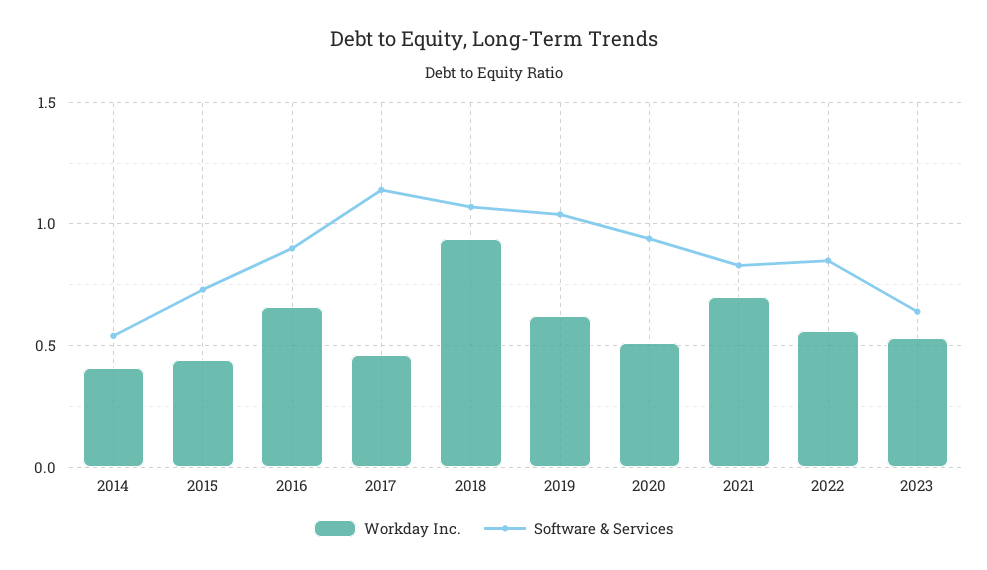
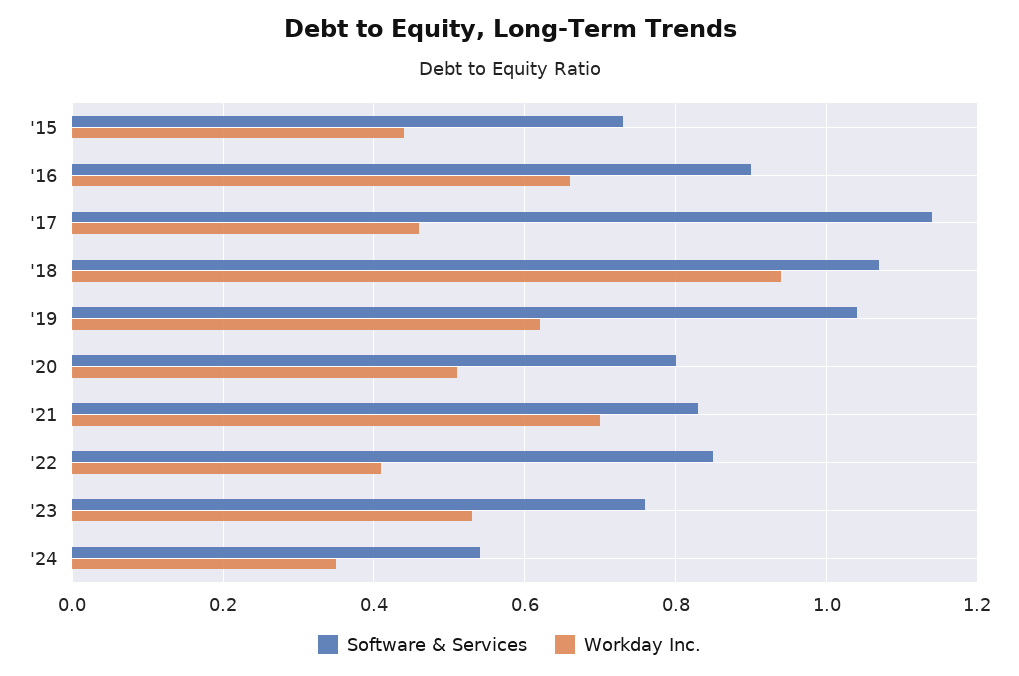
Workday Inc., 2014: 0.4 -> none
Software & Services, 2014: 0.55 -> none
Software & Services, 2020: 0.95 -> 0.8
Workday Inc., 2022: 0.55 -> 0.4
Software & Services, 2023: 0.65 -> 0.75
Software & Services, '24: none -> 0.55
Workday Inc., '24: none -> 0.35

